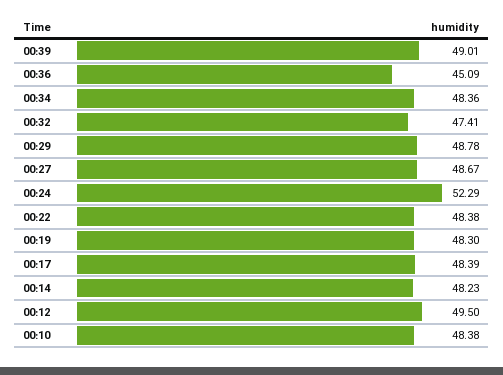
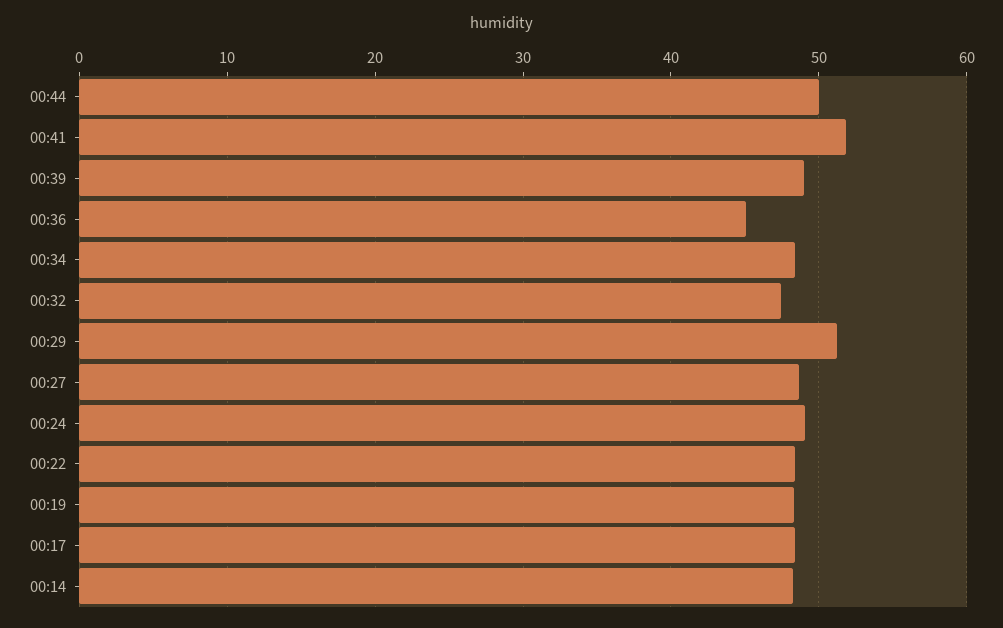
00:29: 48.78 -> 51
00:24: 52.29 -> 49
00:12: 49.5 -> none
00:10: 48.38 -> none
00:44: none -> 50
00:41: none -> 52

